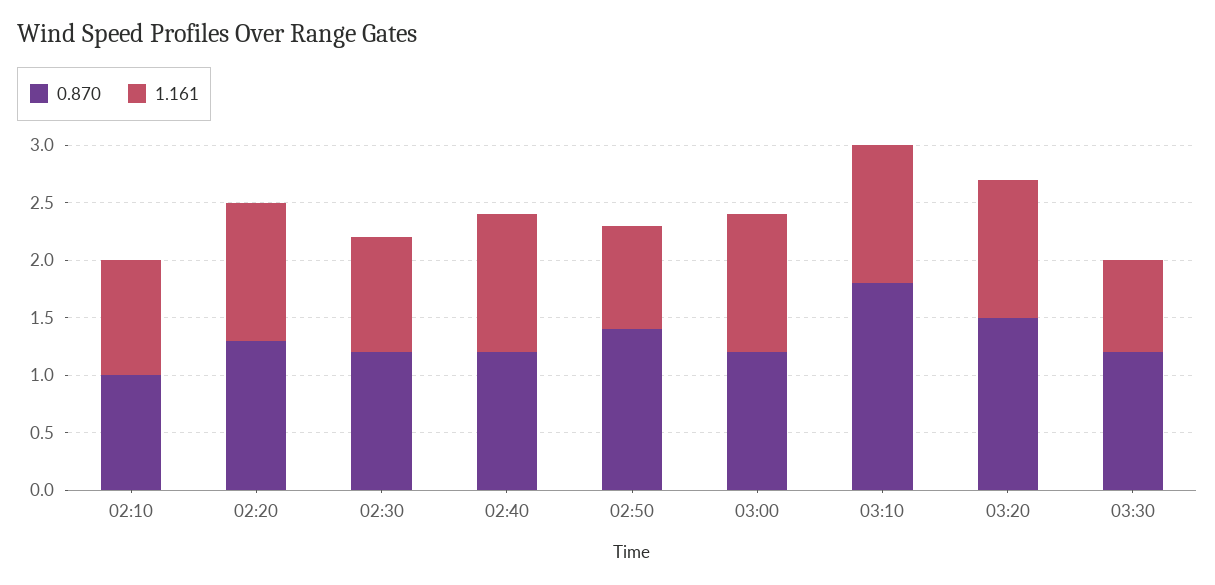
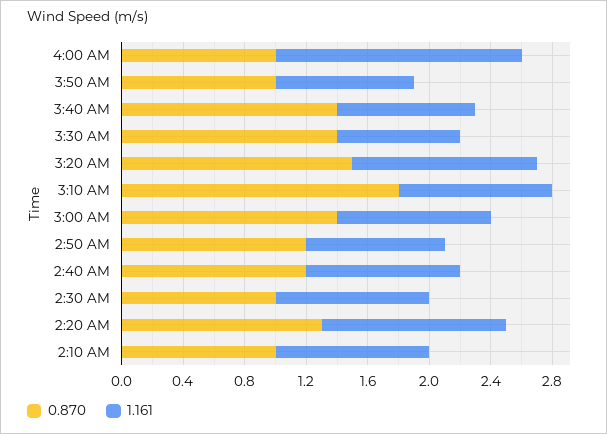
0.870, 02:30: 1.2 -> 1
1.161, 02:40: 1.2 -> 1
0.870, 02:50: 1.4 -> 1.2
0.870, 03:00: 1.2 -> 1.4
1.161, 03:00: 1.2 -> 1
1.161, 03:10: 1.2 -> 1
0.870, 03:30: 1.2 -> 1.4
0.870, 4:00 AM: none -> 1
1.161, 4:00 AM: none -> 1.6
0.870, 3:50 AM: none -> 1
1.161, 3:50 AM: none -> 0.9
0.870, 3:40 AM: none -> 1.4
1.161, 3:40 AM: none -> 0.9

